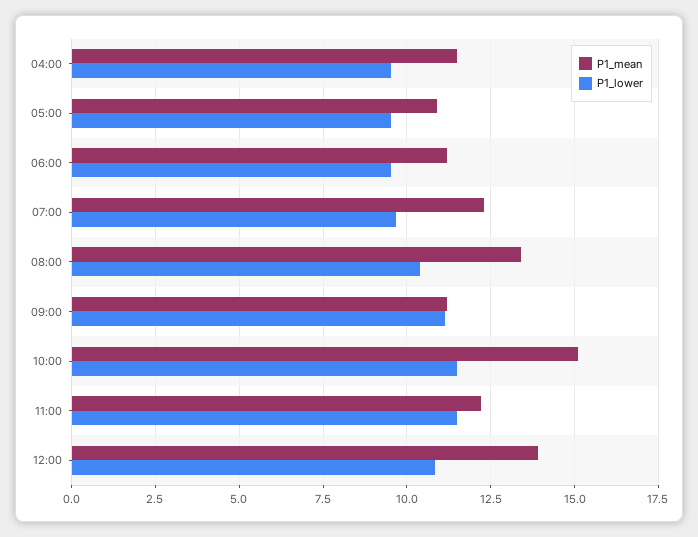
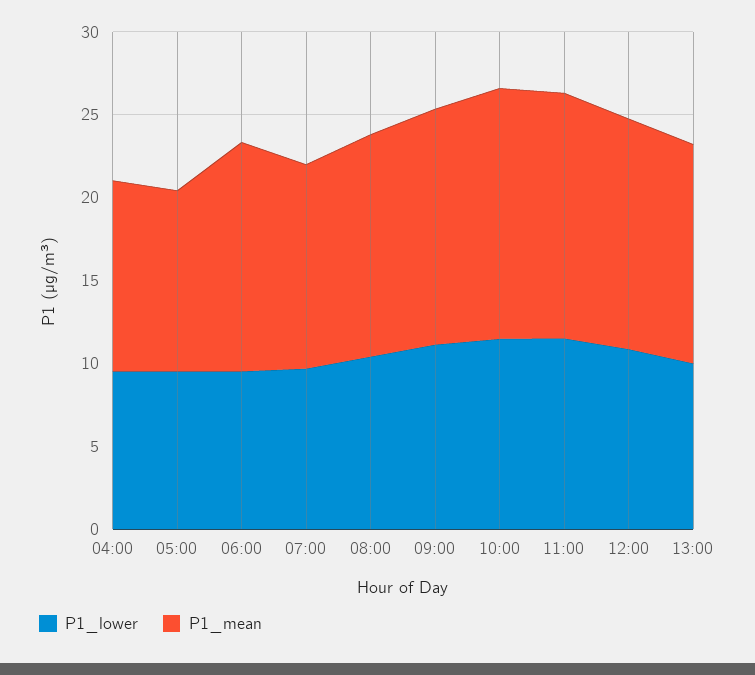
P1_mean, 06:00: 11.25 -> 14
P1_mean, 09:00: 11.25 -> 14
P1_mean, 11:00: 12.25 -> 15
P1_lower, 13:00: none -> 10
P1_mean, 13:00: none -> 13

